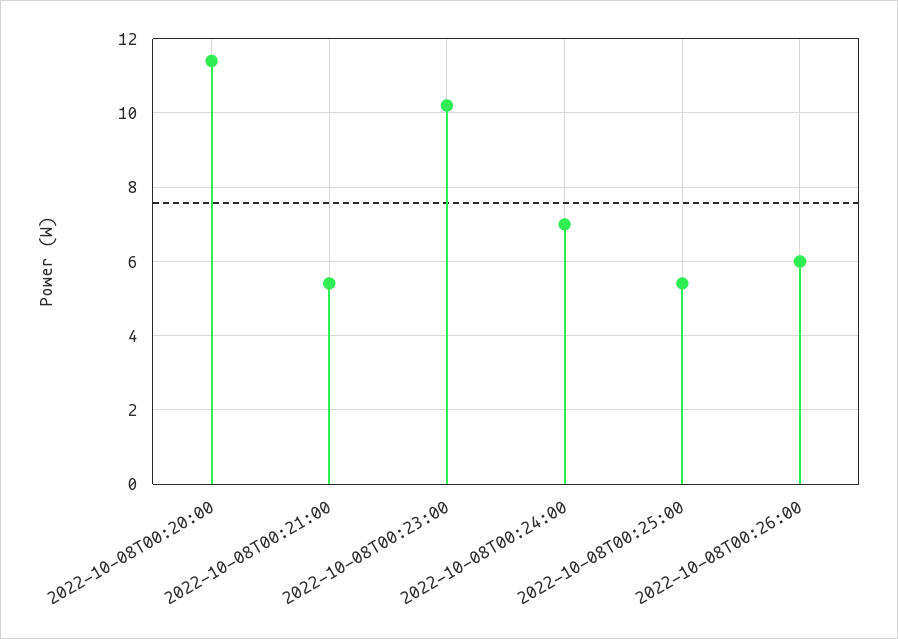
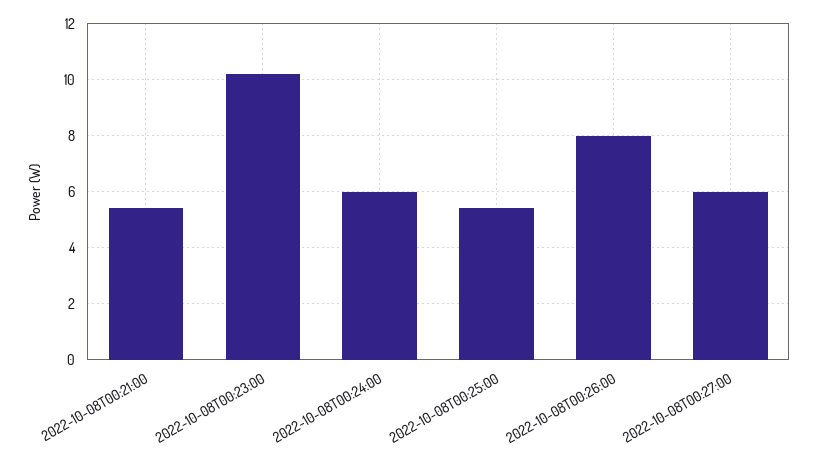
2022-10-08T00:20:00: 11.4 -> none
2022-10-08T00:24:00: 7 -> 6
2022-10-08T00:26:00: 6 -> 8
2022-10-08T00:27:00: none -> 6

